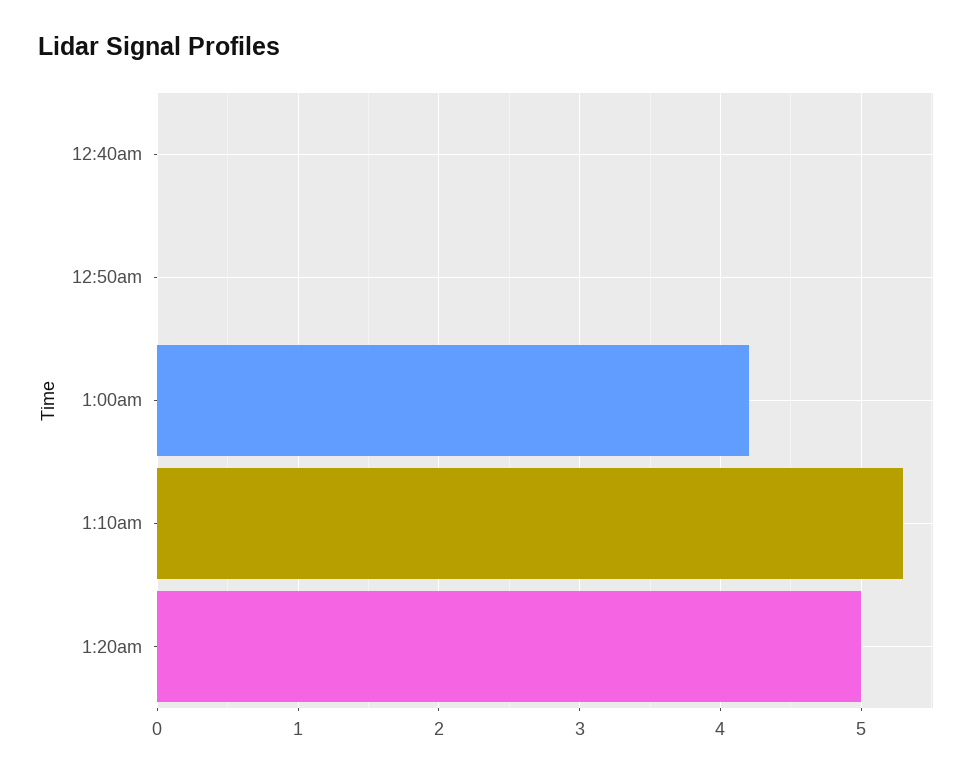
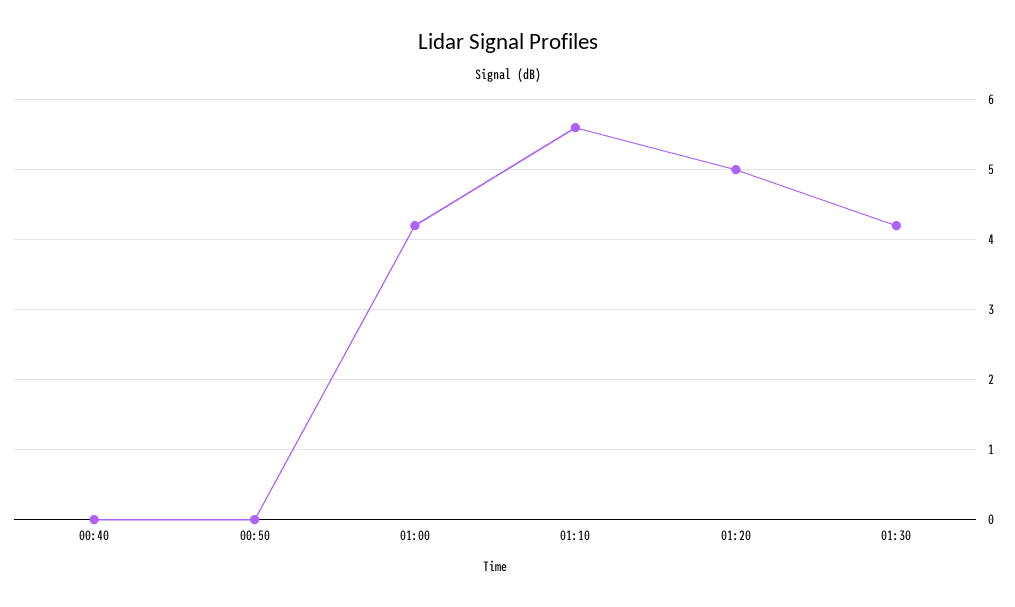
1:10am: 5.3 -> 5.6
01:30: none -> 4.2

